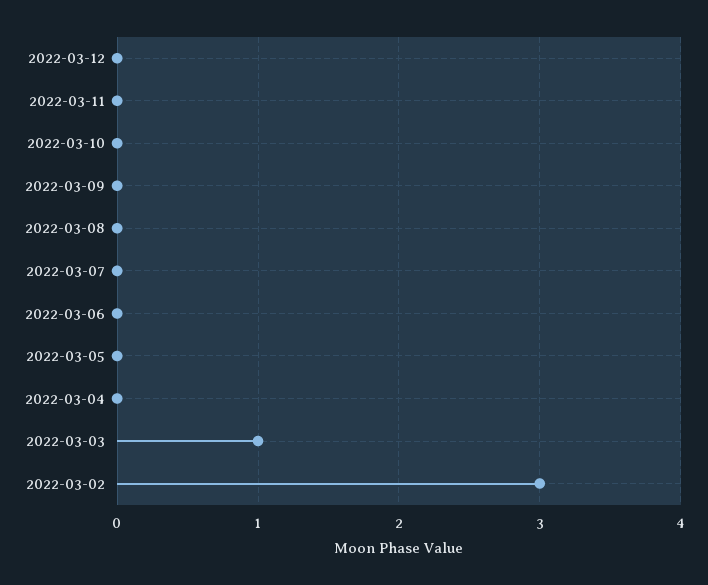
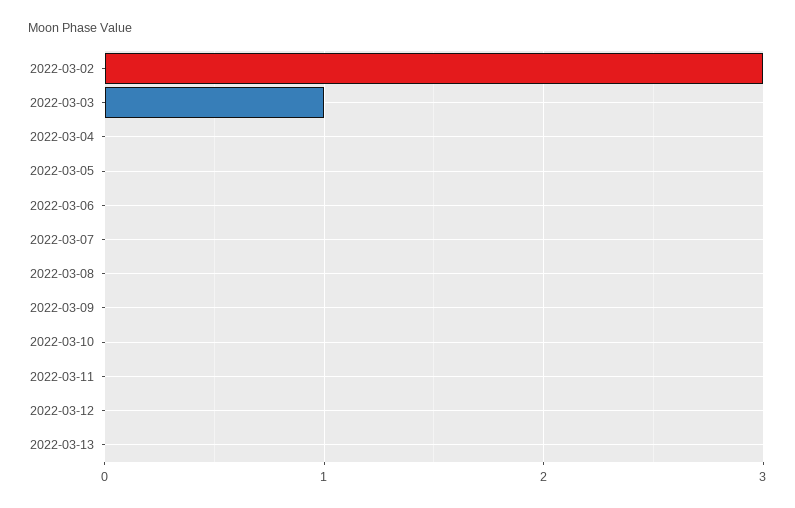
2022-03-13: none -> 0

